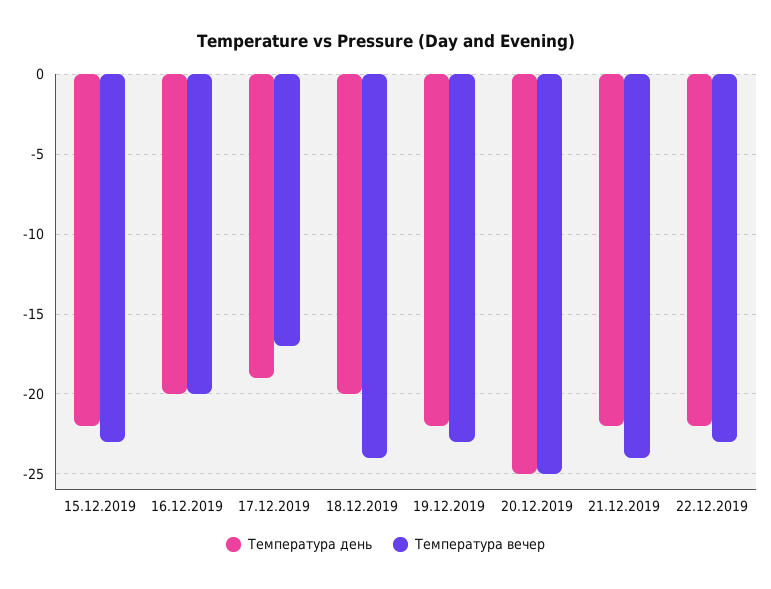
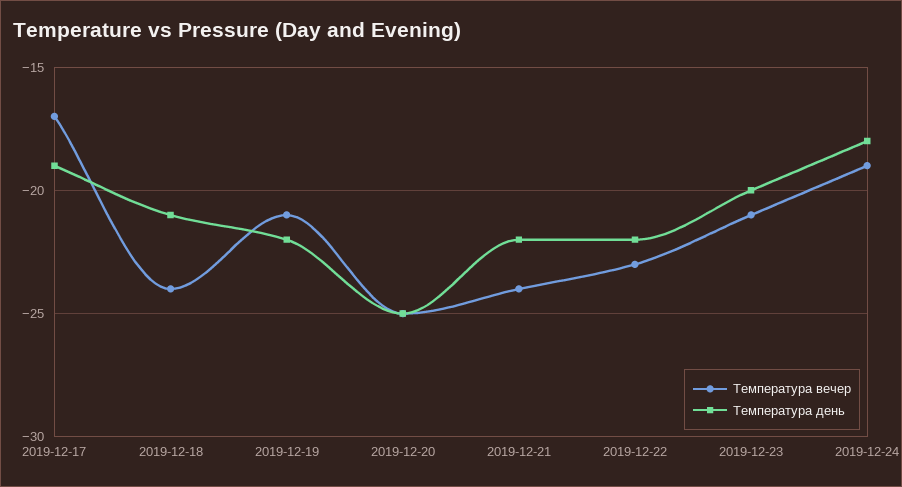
Температура день, 15.12.2019: -22 -> none
Температура вечер, 15.12.2019: -23 -> none
Температура день, 16.12.2019: -20 -> none
Температура вечер, 16.12.2019: -20 -> none
Температура день, 18.12.2019: -20 -> -21
Температура вечер, 19.12.2019: -23 -> -21
Температура вечер, 2019-12-23: none -> -21
Температура день, 2019-12-23: none -> -20
Температура вечер, 2019-12-24: none -> -19
Температура день, 2019-12-24: none -> -18

